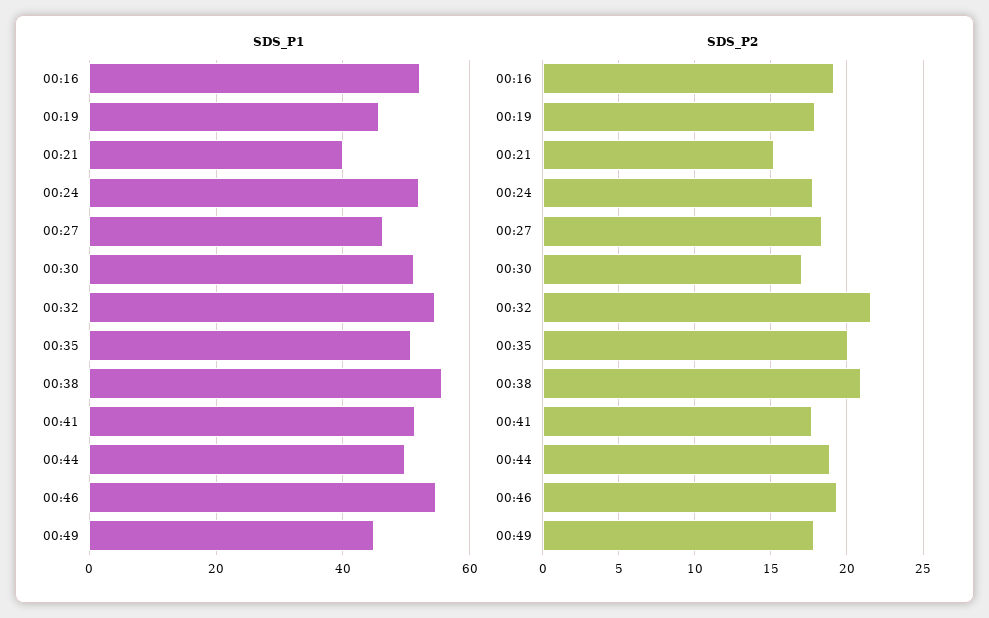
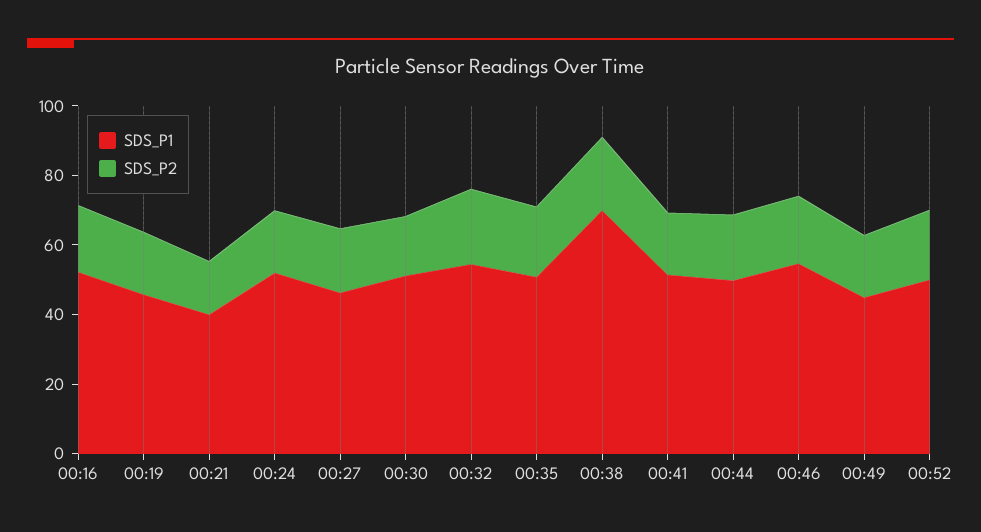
SDS_P1, 00:38: 56 -> 70
SDS_P1, 00:52: none -> 50
SDS_P2, 00:52: none -> 20

